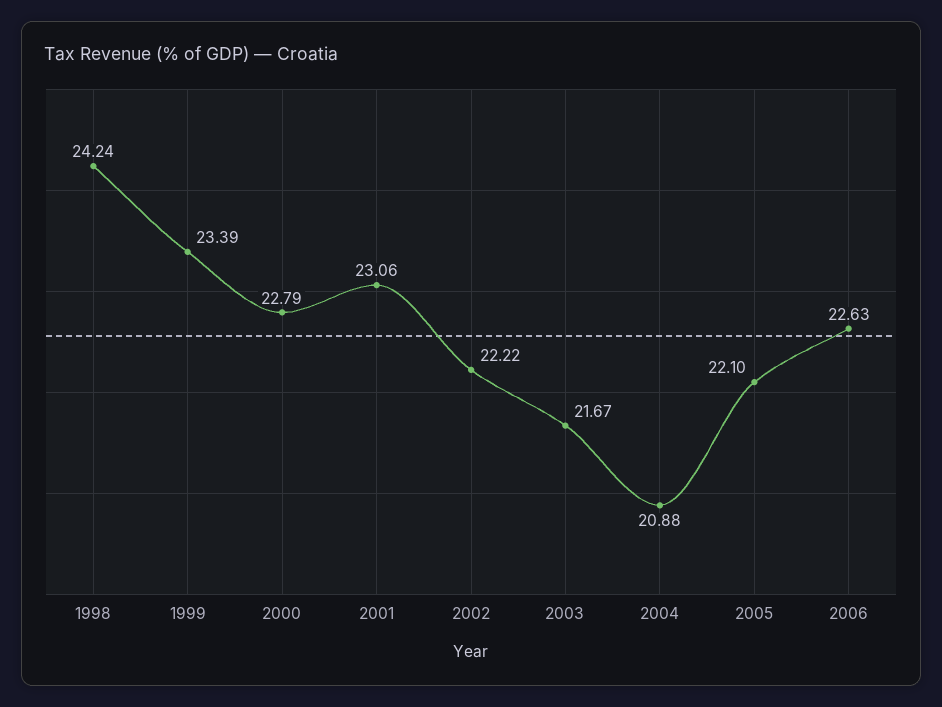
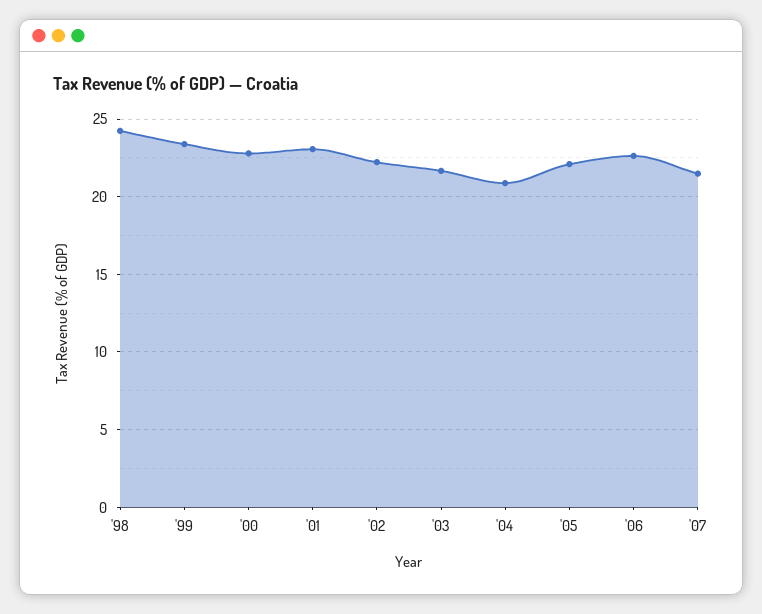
'07: none -> 21.5

